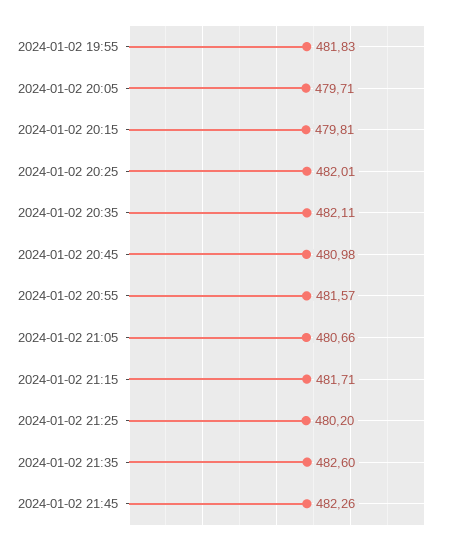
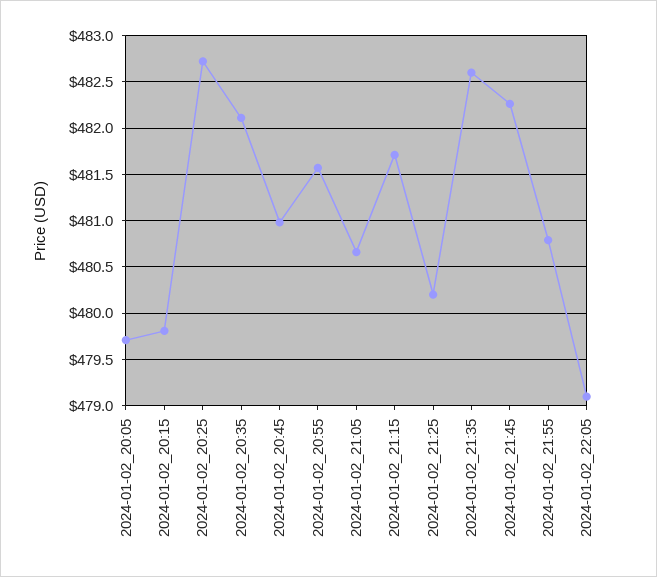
2024-01-02 19:55: 481.83 -> none
2024-01-02 20:25: 482.01 -> 482.7
2024-01-02_21:55: none -> 480.8
2024-01-02_22:05: none -> 479.1

